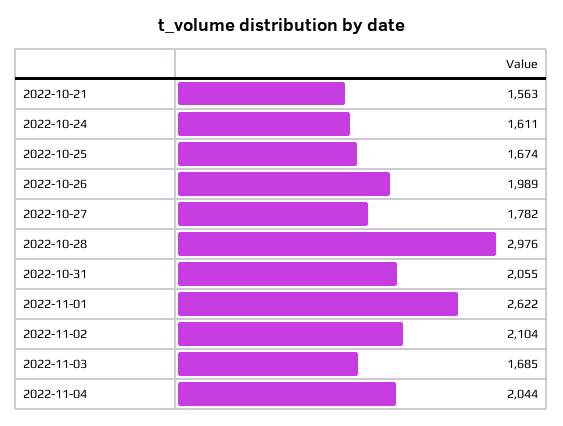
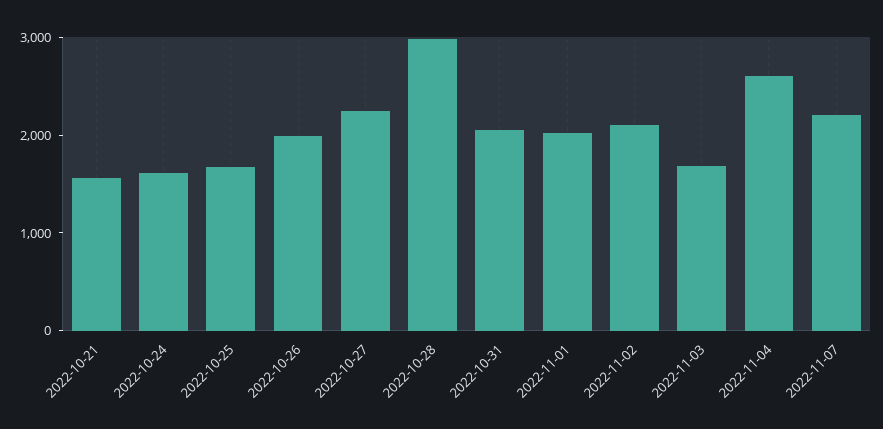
2022-10-27: 1782 -> 2200
2022-11-01: 2622 -> 2000
2022-11-04: 2044 -> 2600
2022-11-07: none -> 2200

